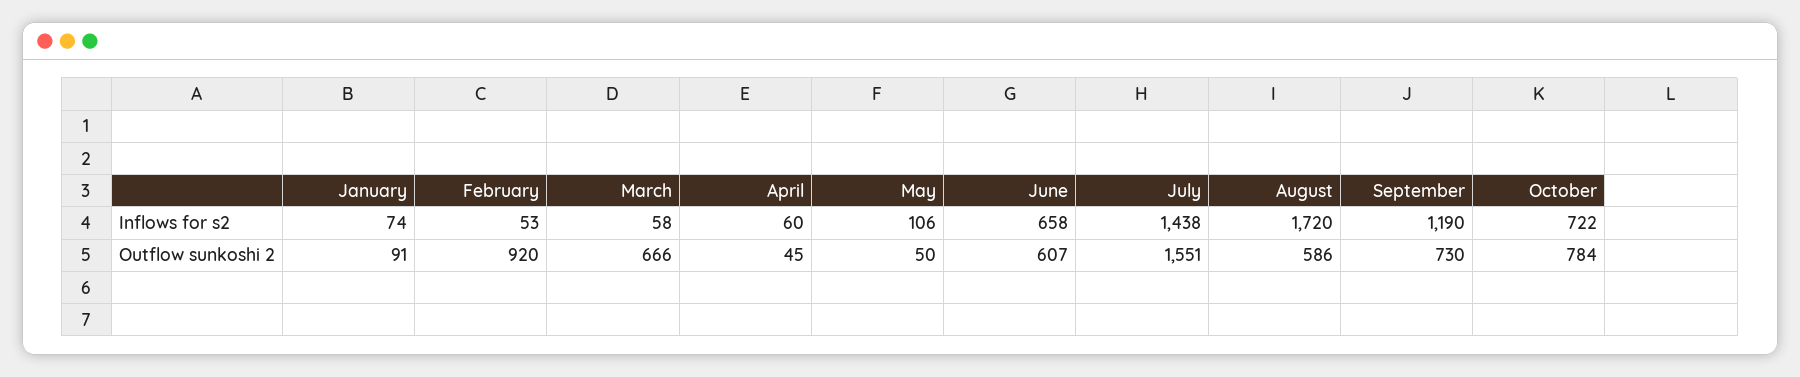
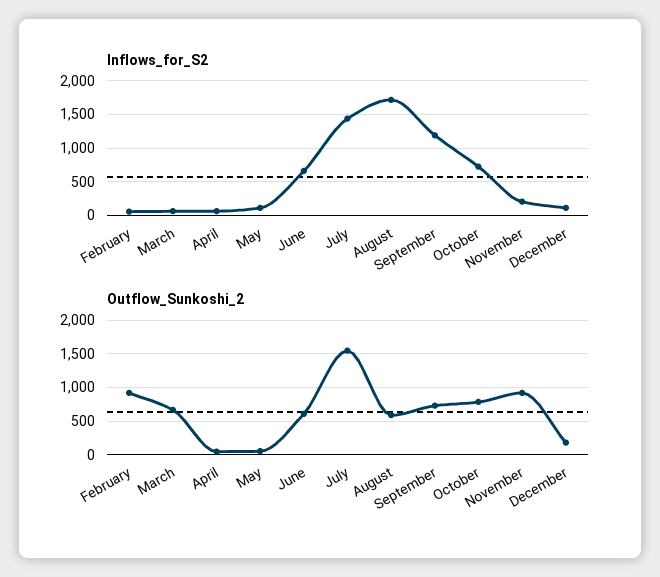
Inflows for s2, January: 74 -> none
Outflow sunkoshi 2, January: 91 -> none
Inflows for s2, November: none -> 200
Inflows for s2, December: none -> 100
Outflow sunkoshi 2, November: none -> 900
Outflow sunkoshi 2, December: none -> 200

